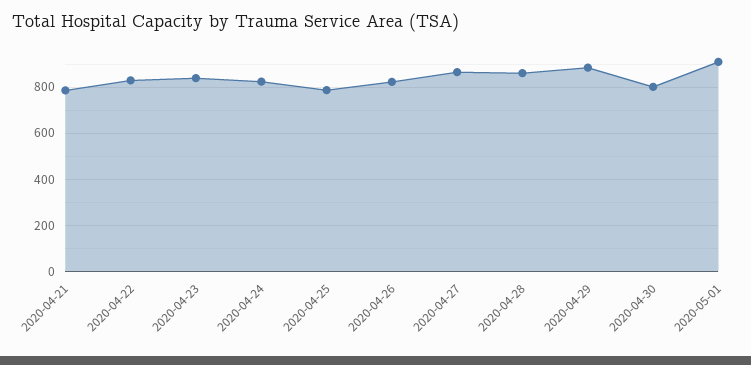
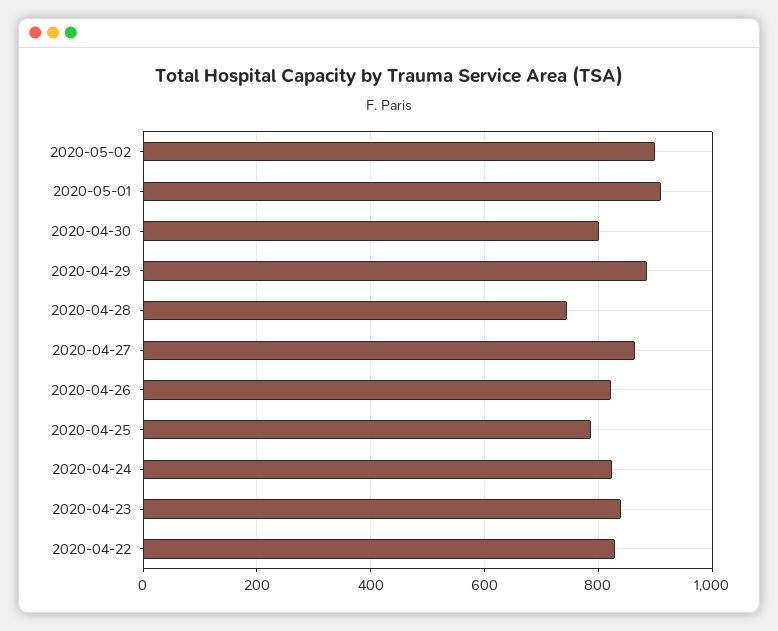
2020-04-21: 800 -> none
2020-04-28: 850 -> 740
2020-05-02: none -> 900

